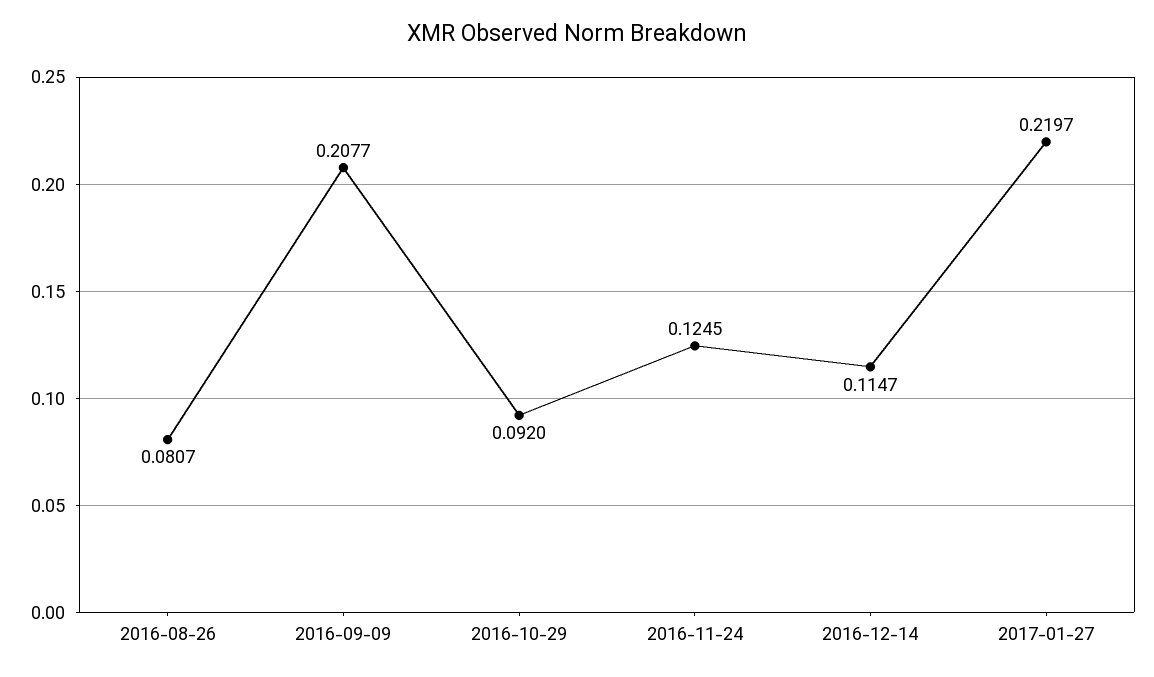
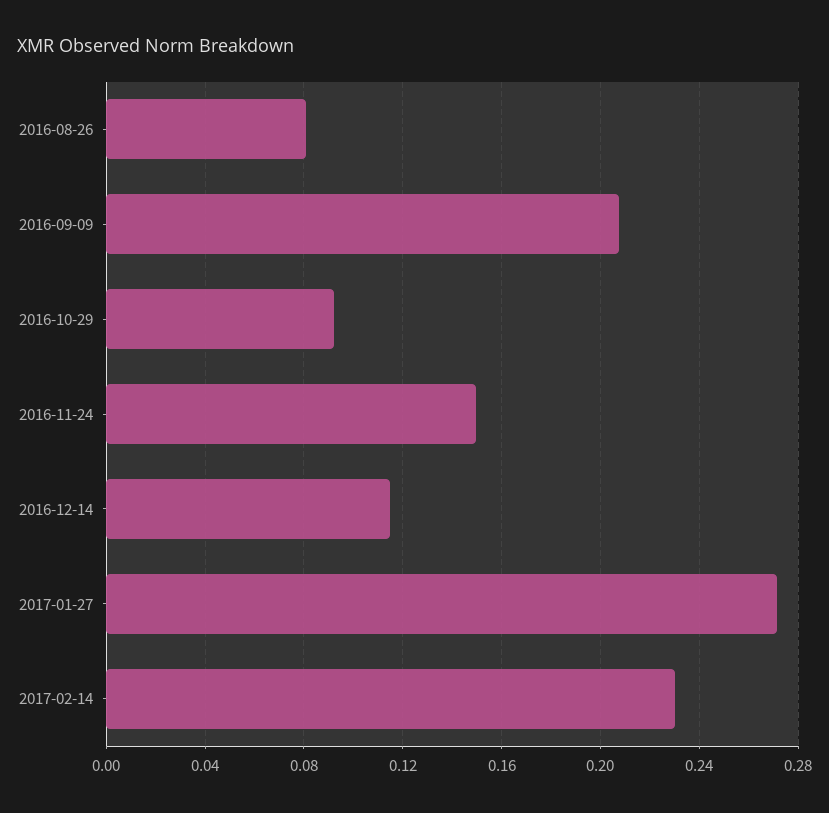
2016-11-24: 0.1245 -> 0.15
2017-01-27: 0.2197 -> 0.27
2017-02-14: none -> 0.23

